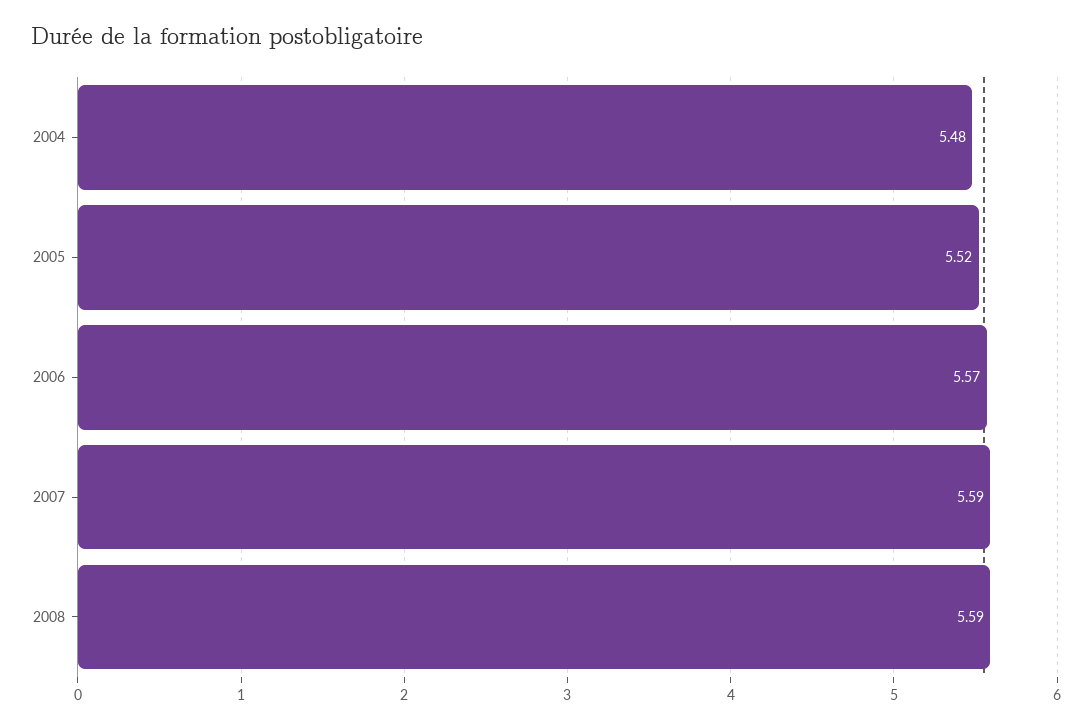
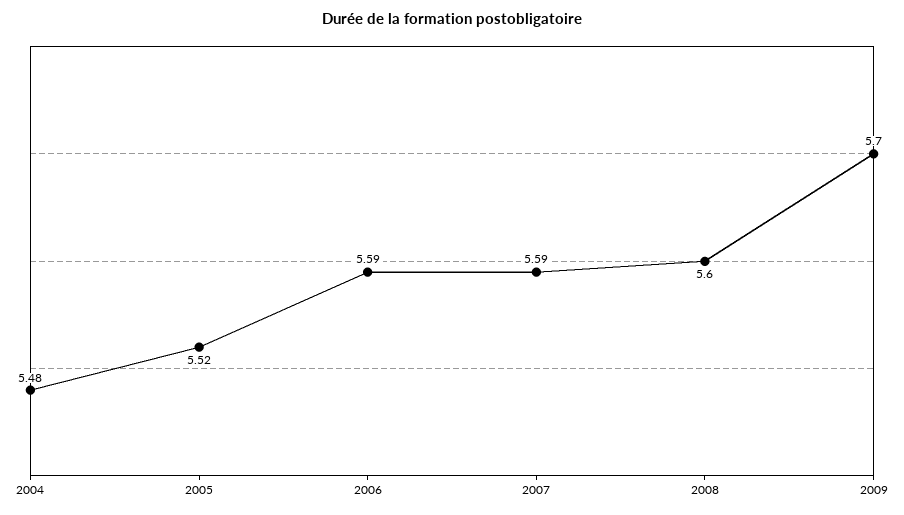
2006: 5.57 -> 5.59
2008: 5.59 -> 5.6
2009: none -> 5.7

